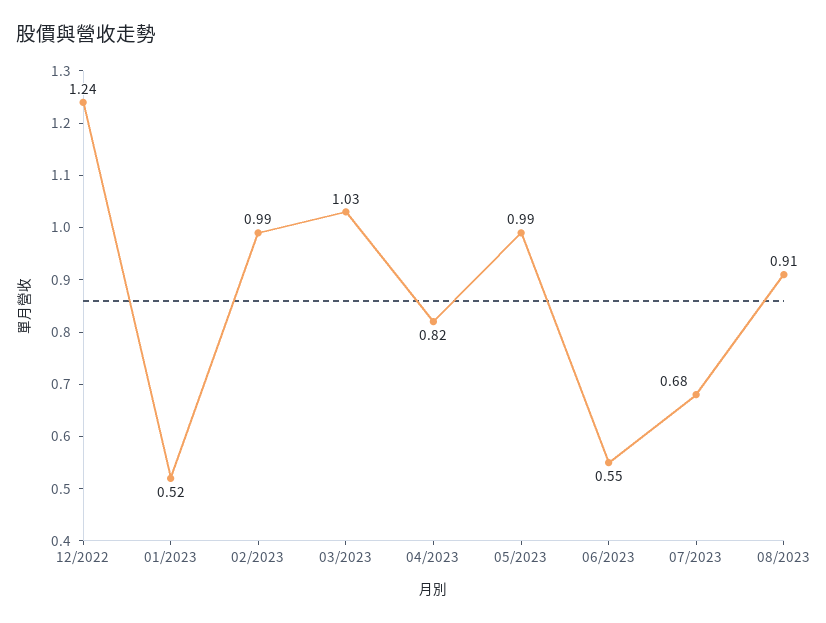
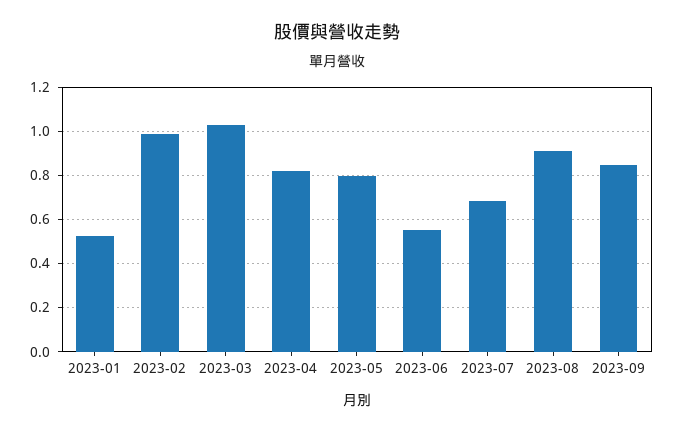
12/2022: 1.24 -> none
05/2023: 0.99 -> 0.8
2023-09: none -> 0.85

